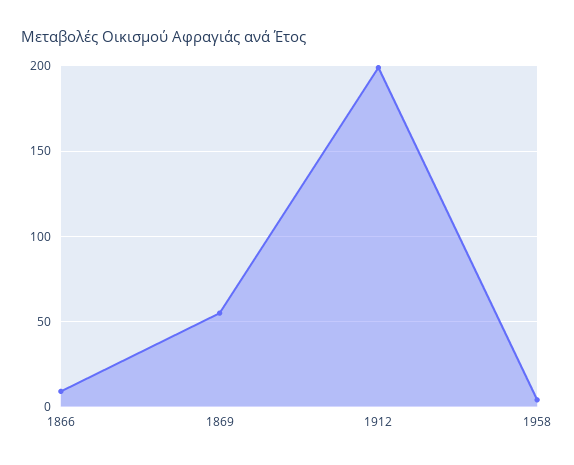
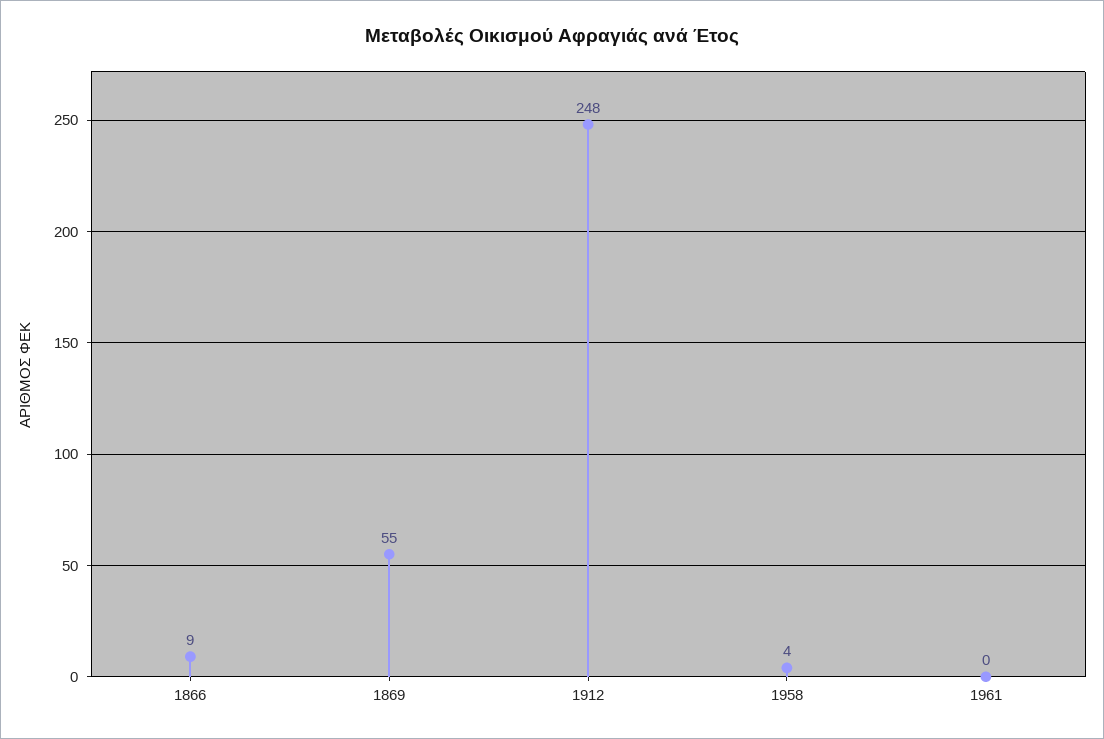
1912: 200 -> 248
1961: none -> 0

